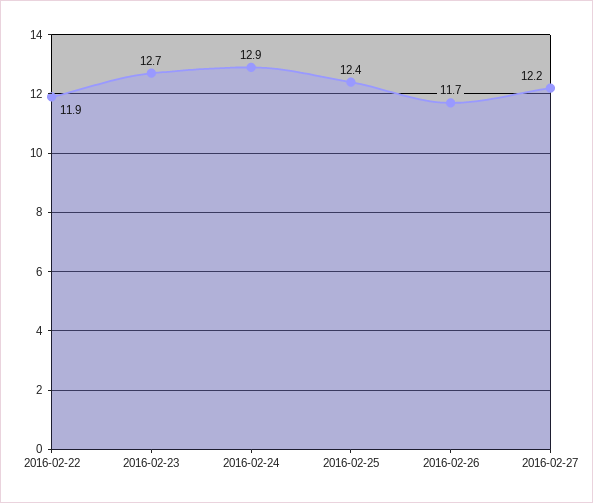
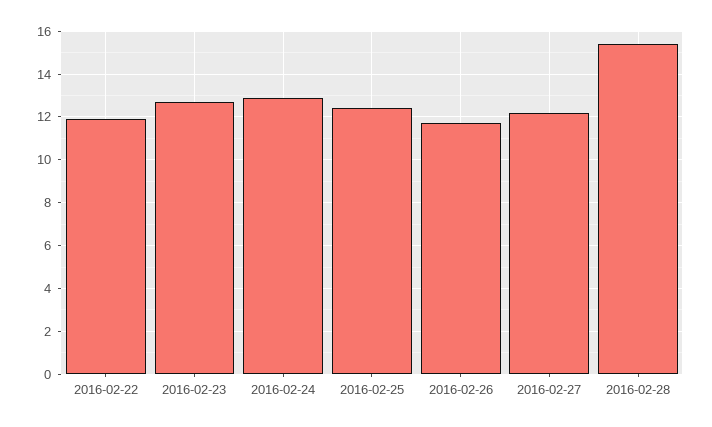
2016-02-28: none -> 15.5

